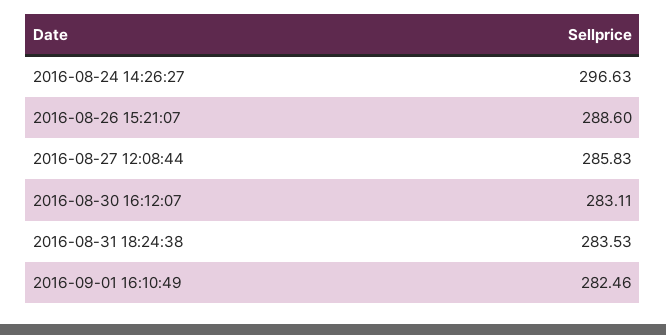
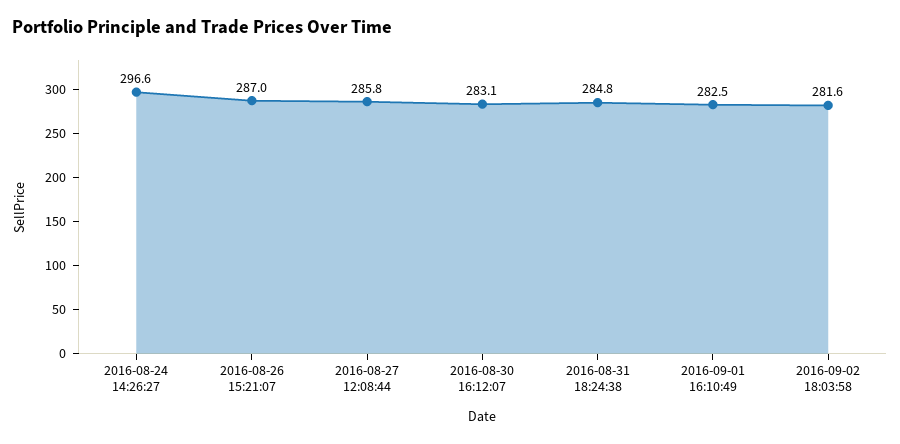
2016-08-26 15:21:07: 288.6 -> 287
2016-08-31 18:24:38: 283.53 -> 284.8
2016-09-02 18:03:58: none -> 281.6

